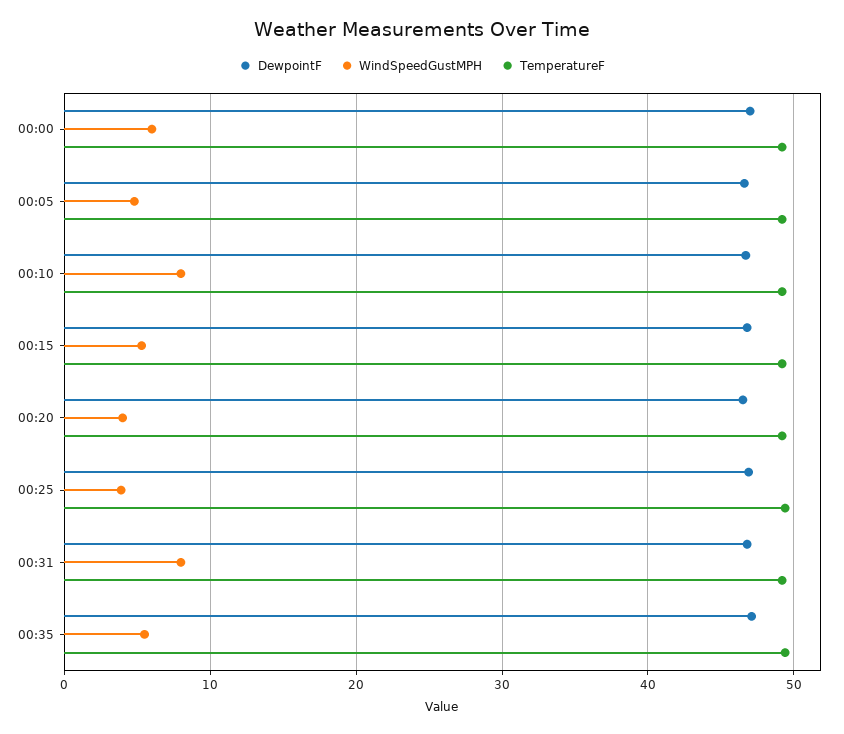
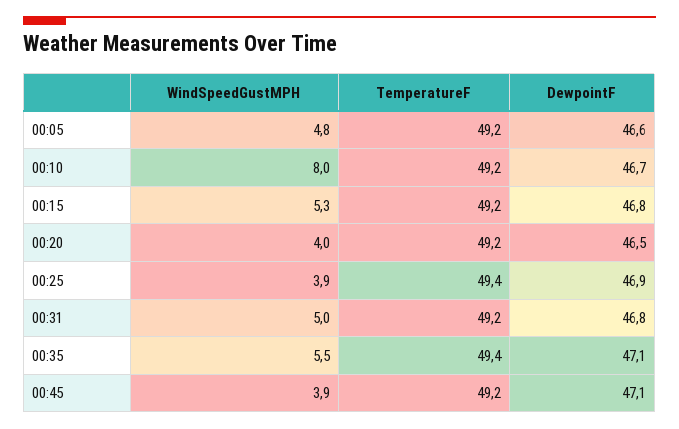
DewpointF, 00:00: 47 -> none
WindSpeedGustMPH, 00:00: 6 -> none
TemperatureF, 00:00: 49 -> none
WindSpeedGustMPH, 00:31: 8 -> 5
WindSpeedGustMPH, 00:45: none -> 3.9
TemperatureF, 00:45: none -> 49.2
DewpointF, 00:45: none -> 47.1

